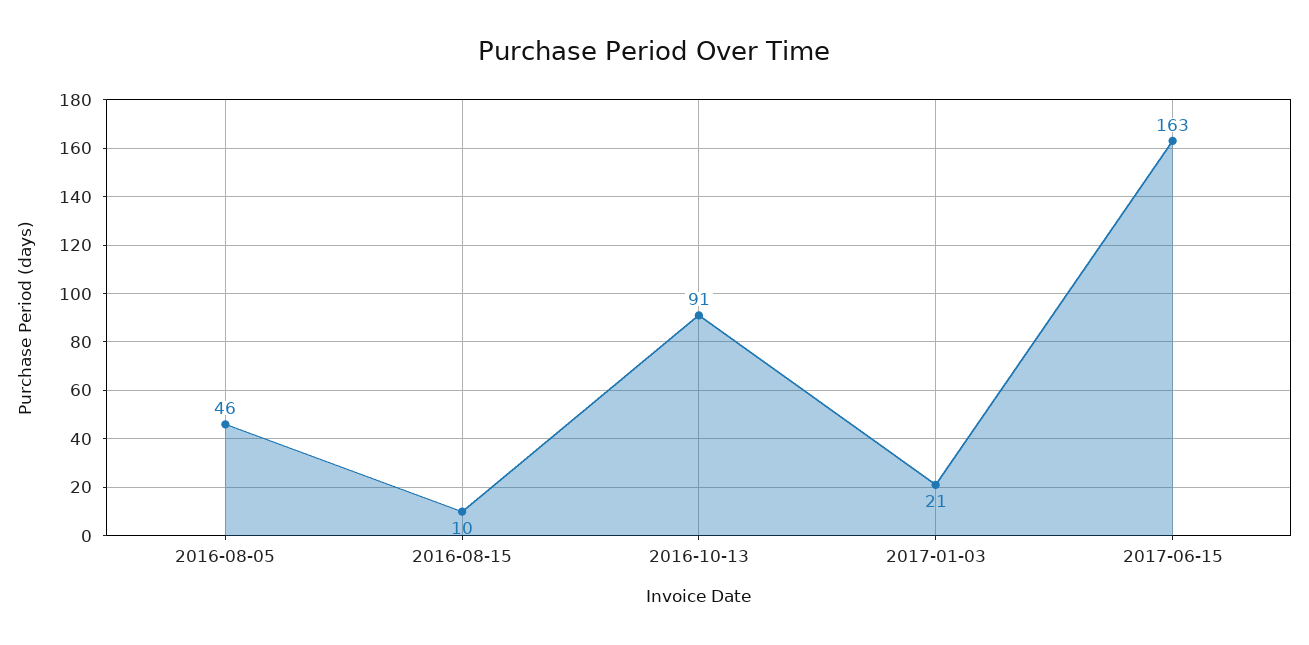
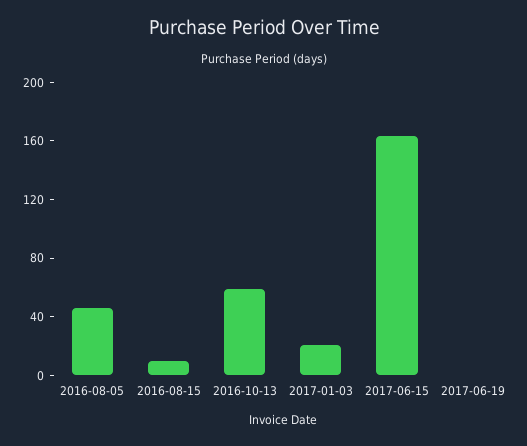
2016-10-13: 91 -> 60
2017-06-19: none -> 0

